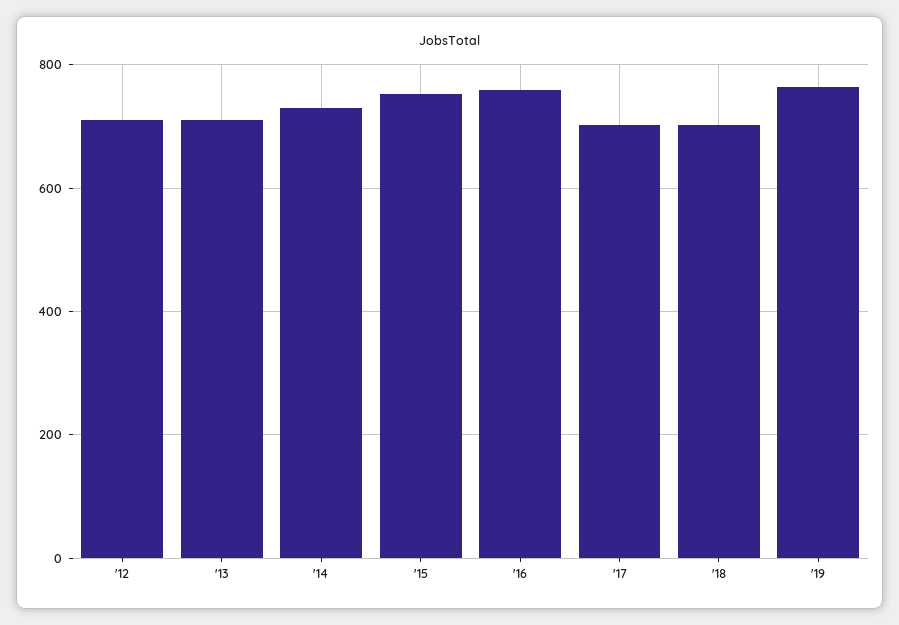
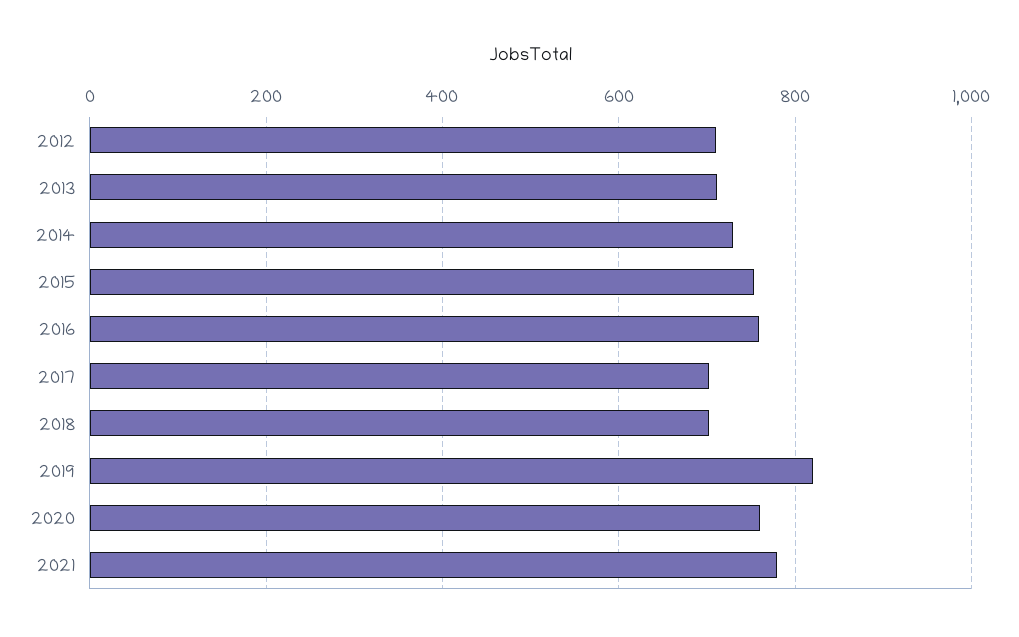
'19: 760 -> 820
2020: none -> 760
2021: none -> 780

